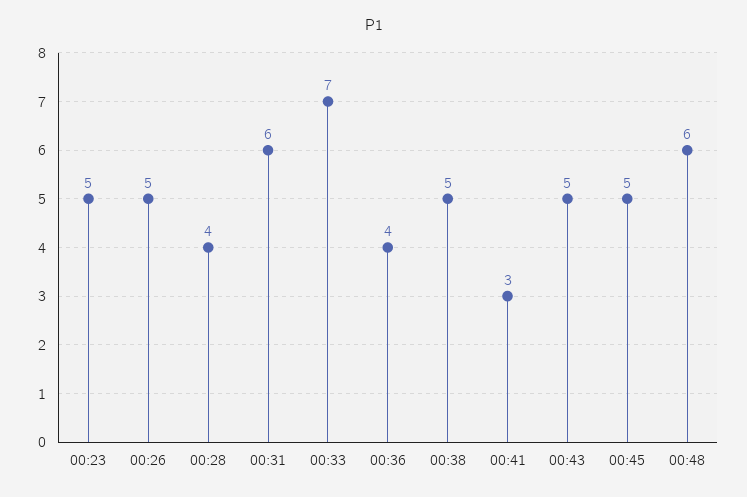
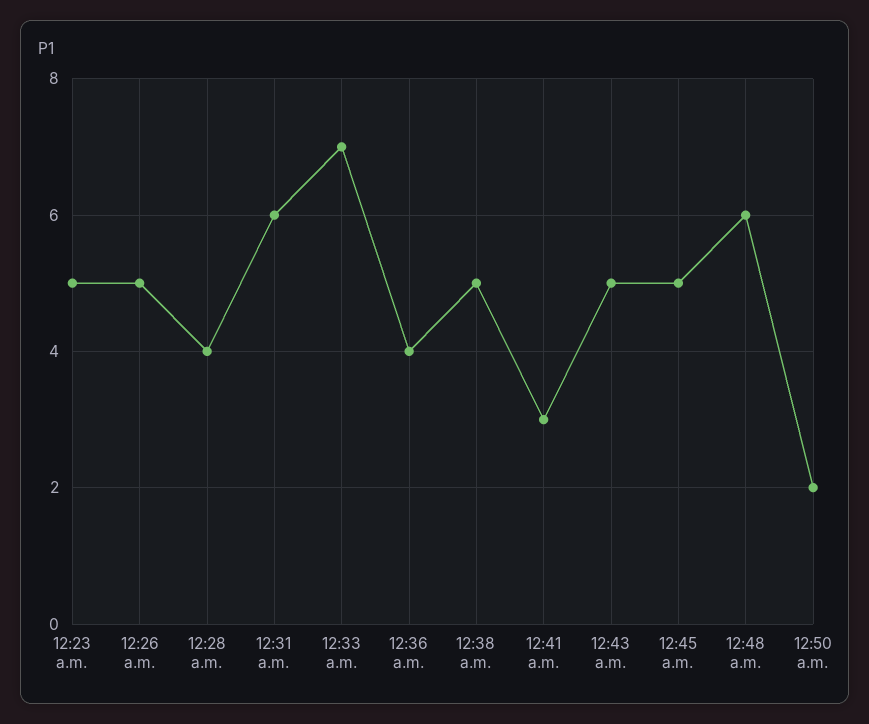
12:50 a.m.: none -> 2

